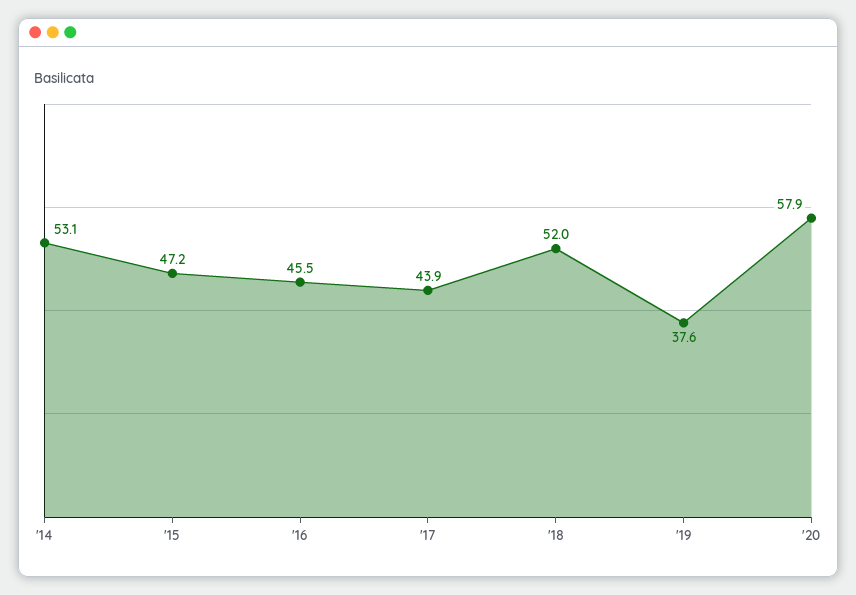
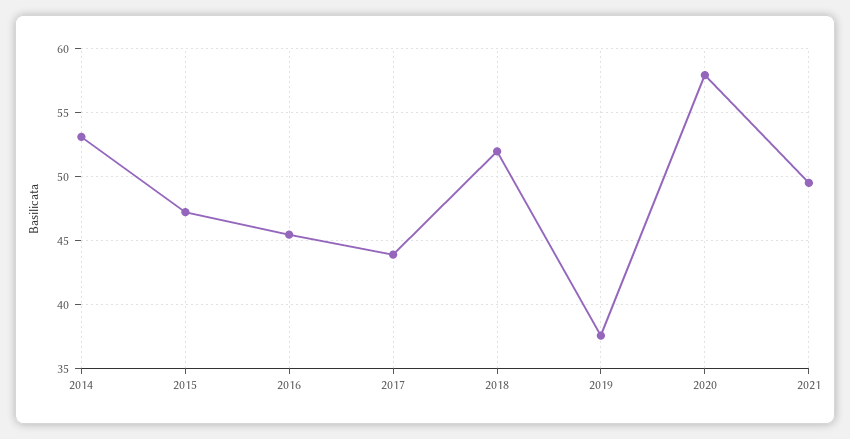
2021: none -> 49.5

